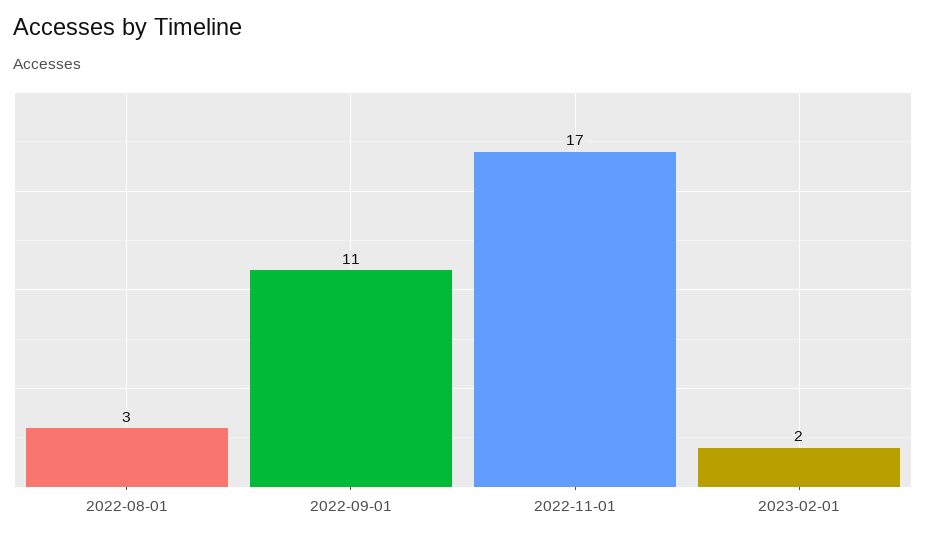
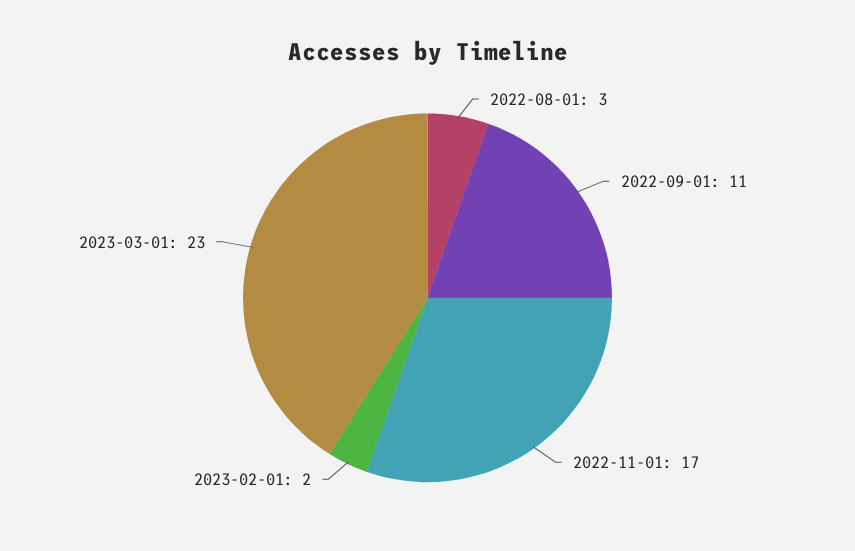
2023-03-01: none -> 23

